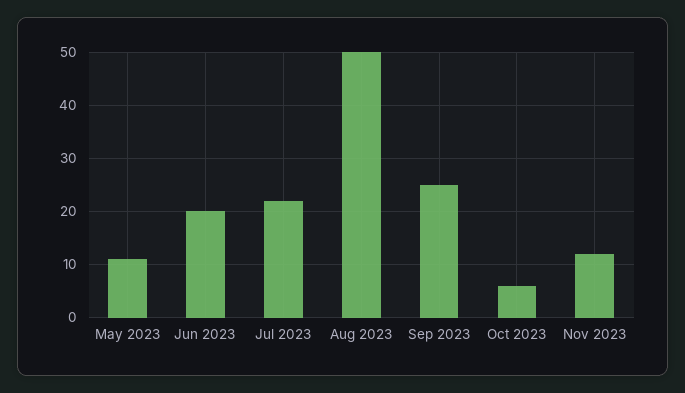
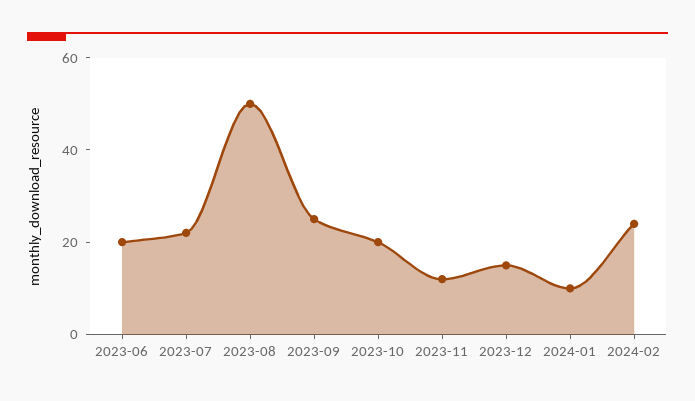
May 2023: 10 -> none
Oct 2023: 5 -> 20
2023-12: none -> 15
2024-01: none -> 10
2024-02: none -> 25

